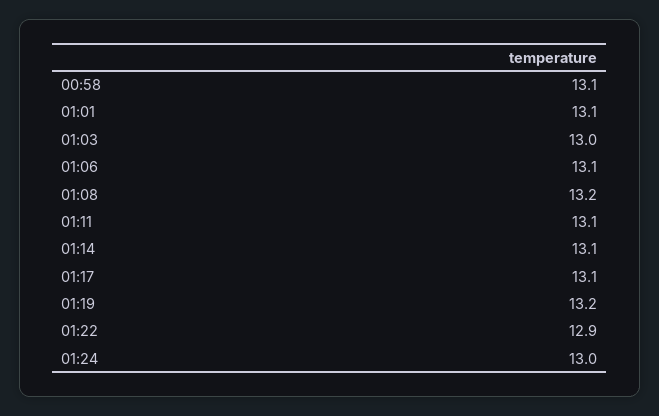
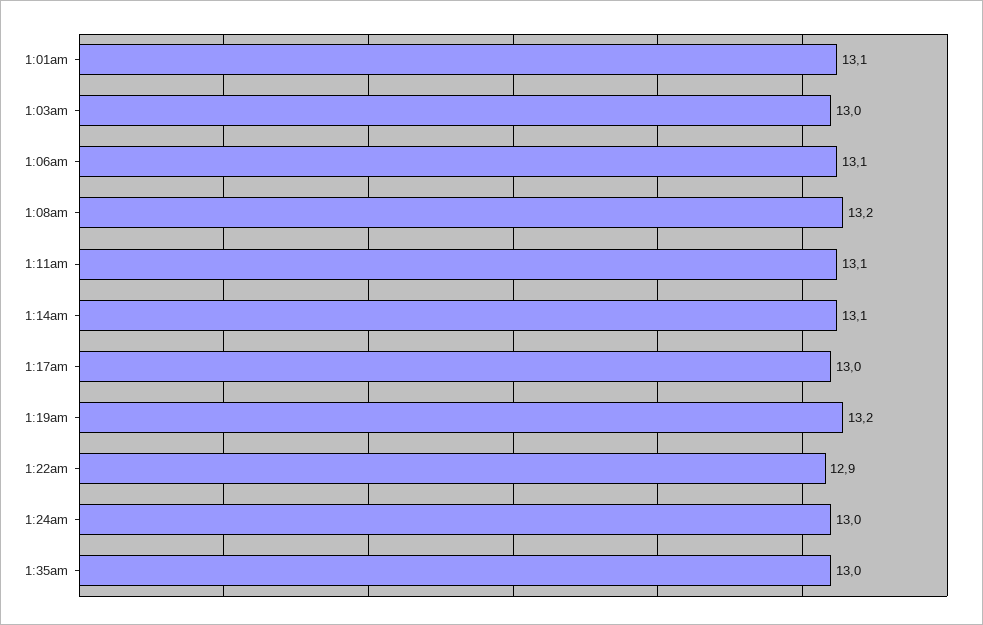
00:58: 13.1 -> none
01:17: 13.1 -> 13
1:35am: none -> 13

